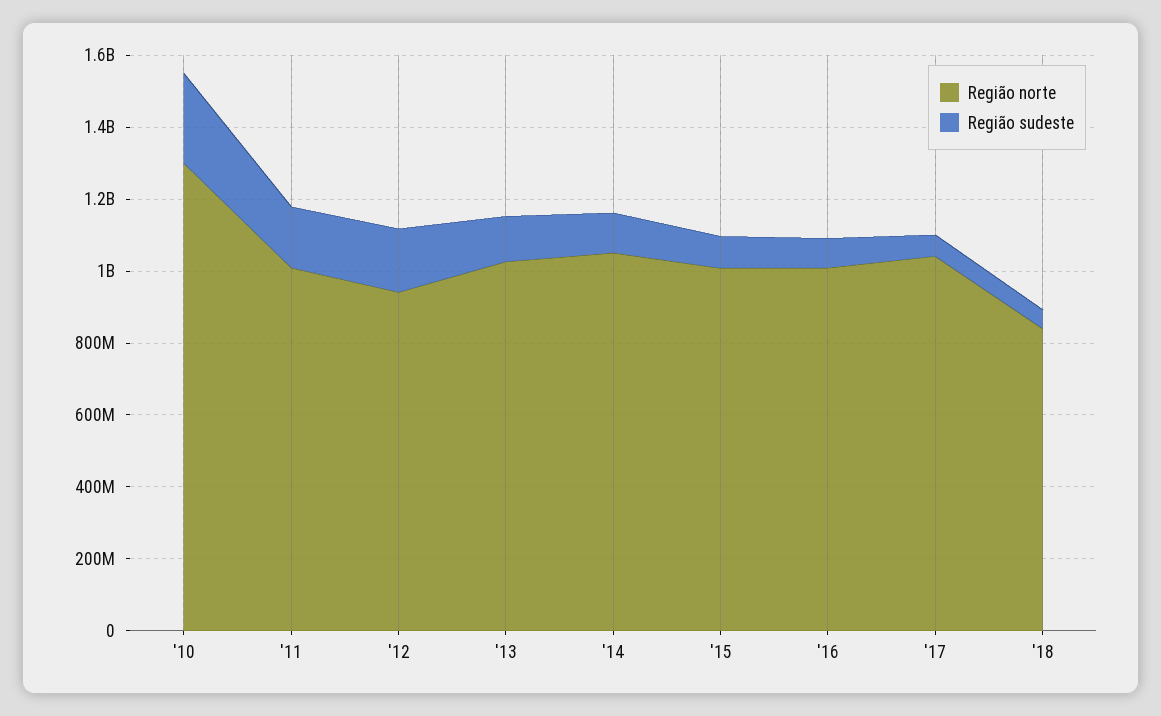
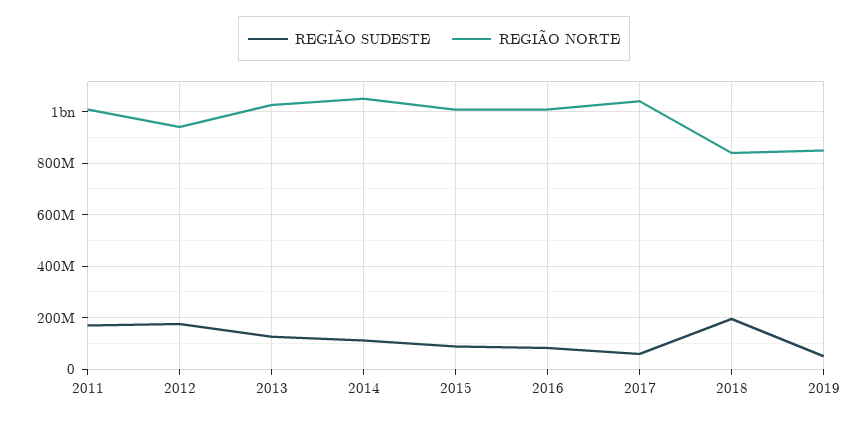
Região norte, '10: 1300000000 -> none
Região sudeste, '10: 250000000 -> none
Região sudeste, '18: 50000000 -> 200000000
Região sudeste, 2019: none -> 50000000
Região norte, 2019: none -> 850000000

